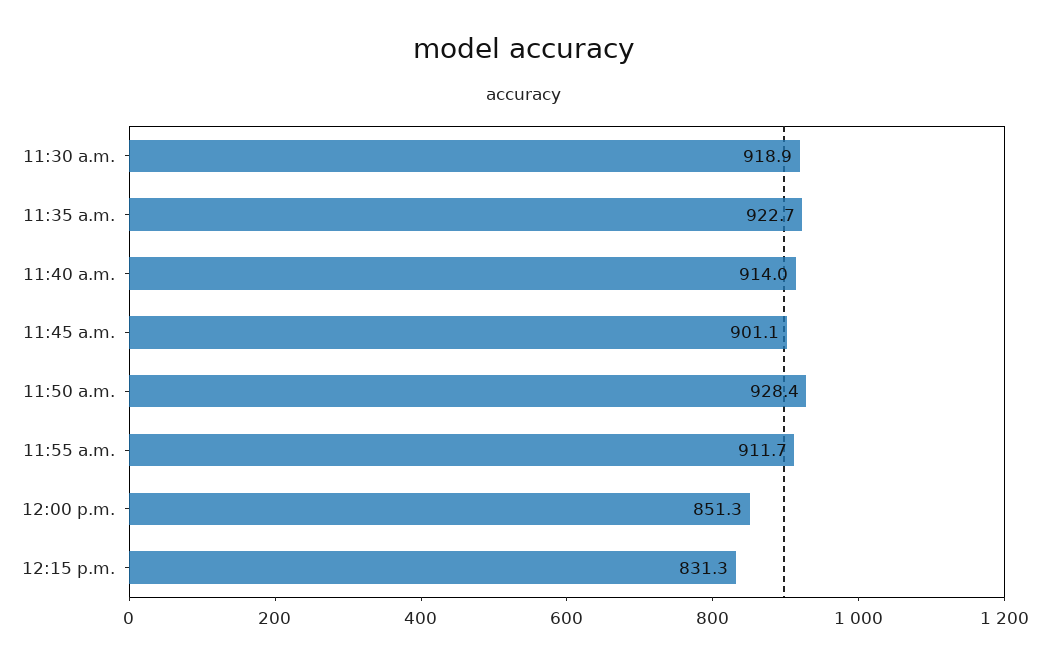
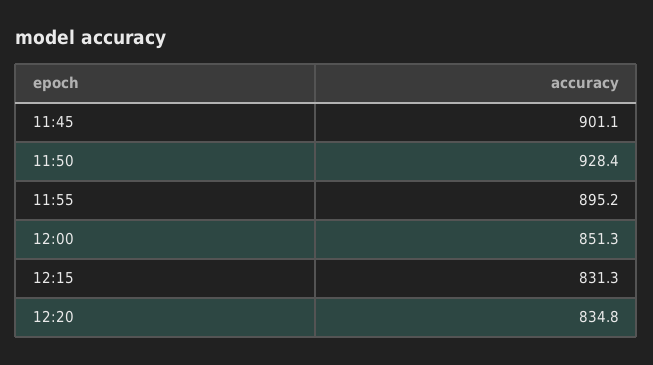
11:30 a.m.: 918.9 -> none
11:35 a.m.: 922.7 -> none
11:40 a.m.: 914 -> none
11:55 a.m.: 911.7 -> 895.2
12:20: none -> 834.8

